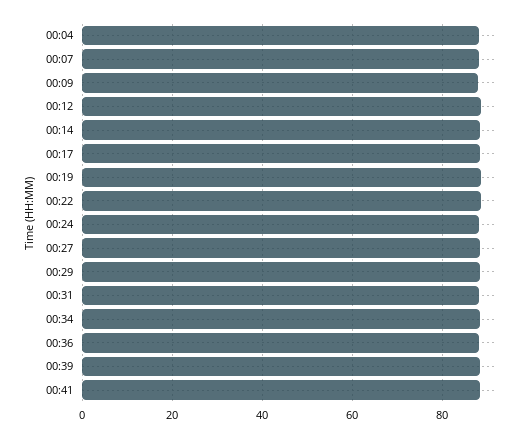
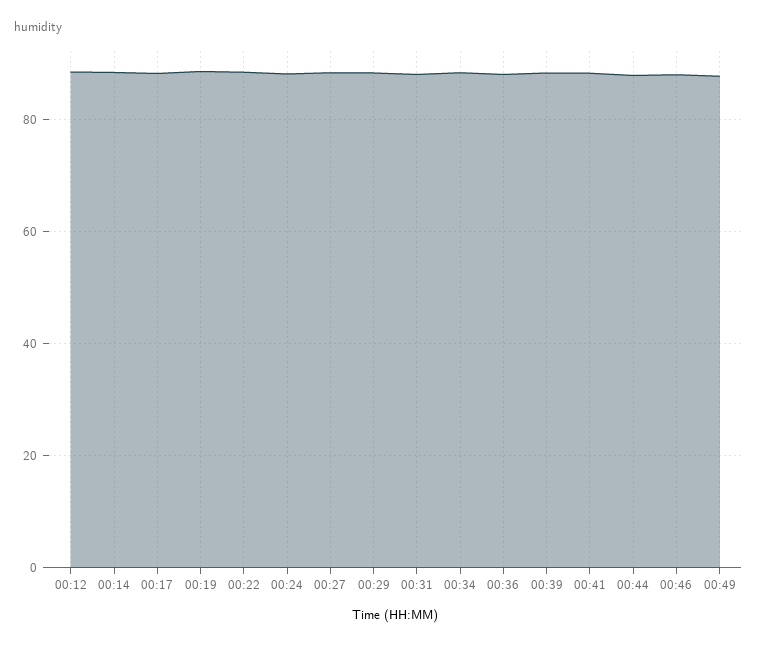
00:04: 88 -> none
00:07: 88 -> none
00:09: 88 -> none
00:44: none -> 88
00:46: none -> 88
00:49: none -> 88

